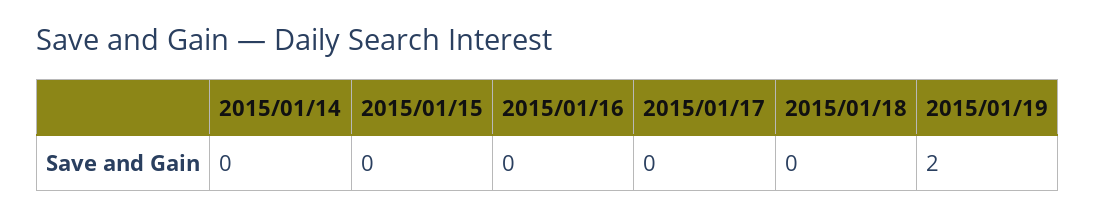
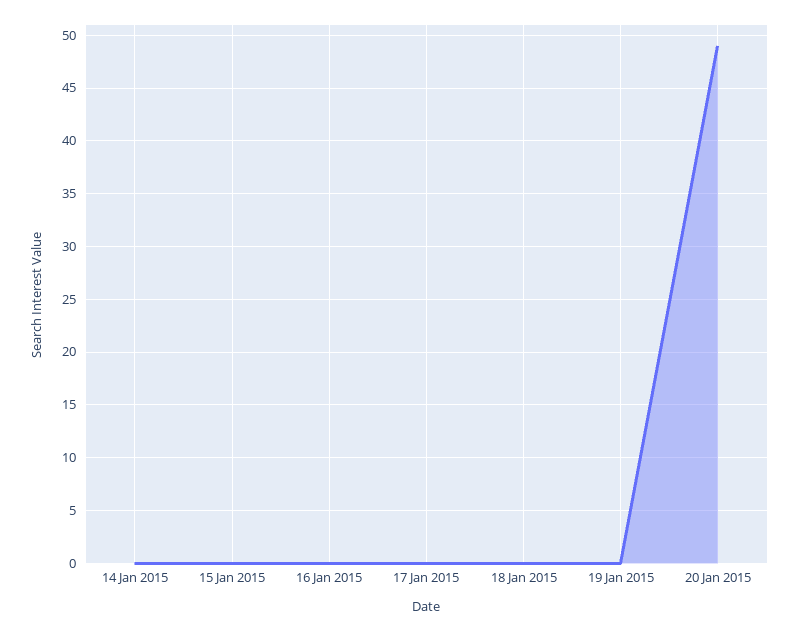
2015/01/19: 2 -> 0
20 Jan 2015: none -> 49

